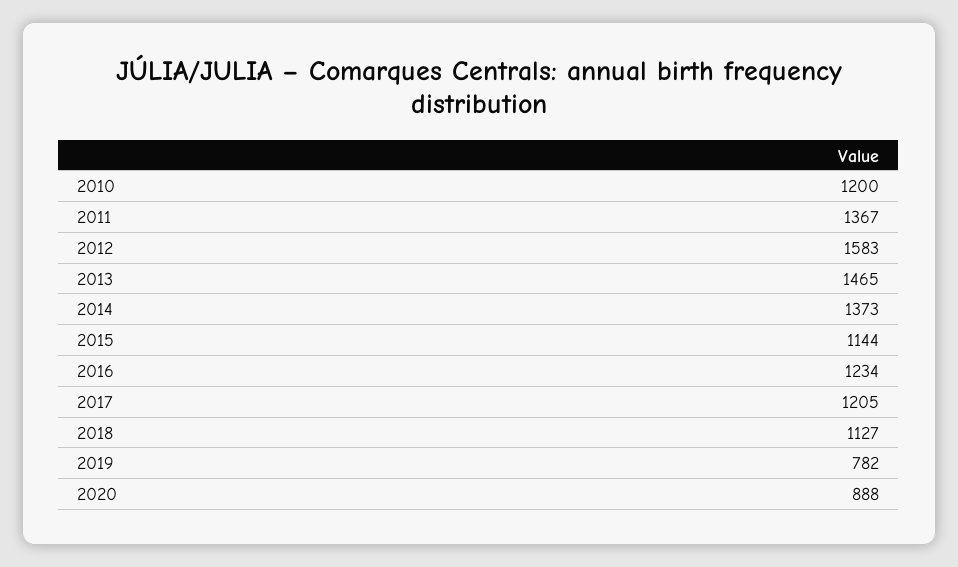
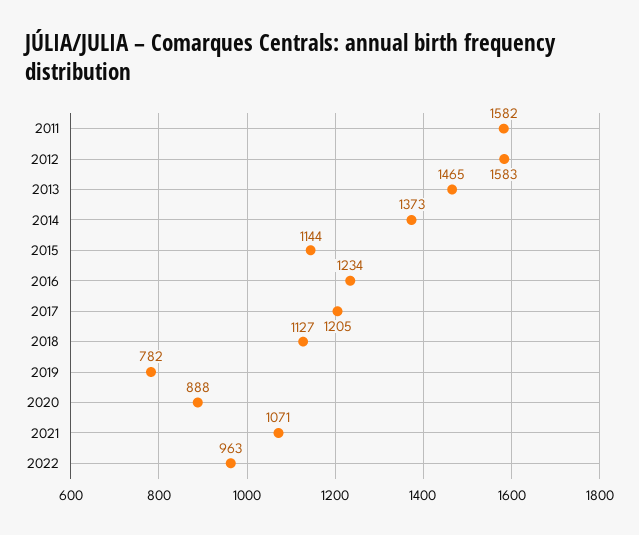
2010: 1200 -> none
2011: 1367 -> 1582
2021: none -> 1071
2022: none -> 963

